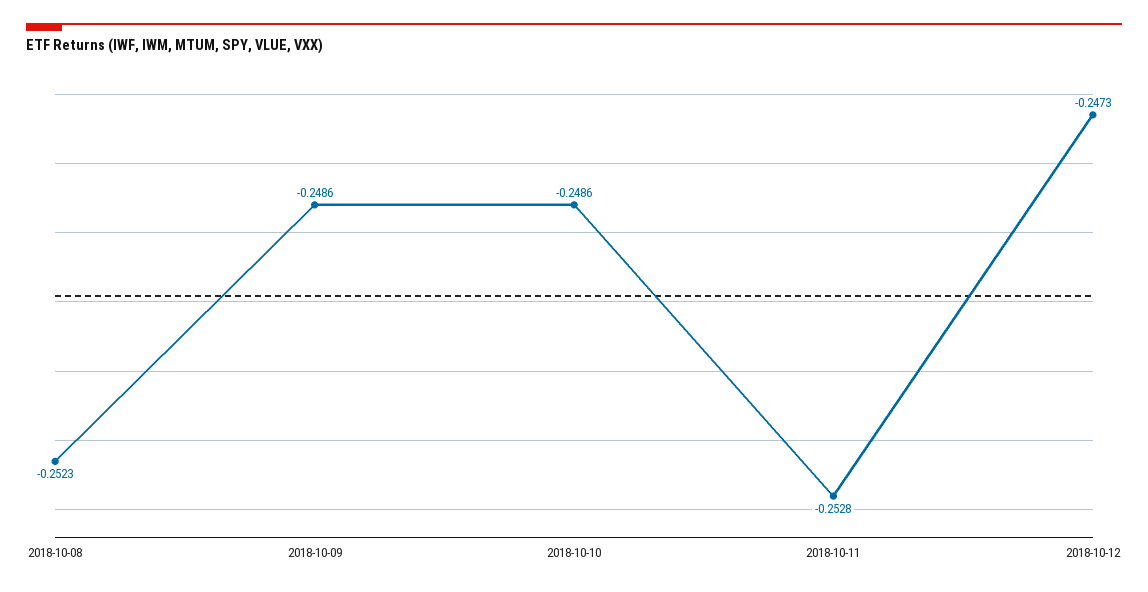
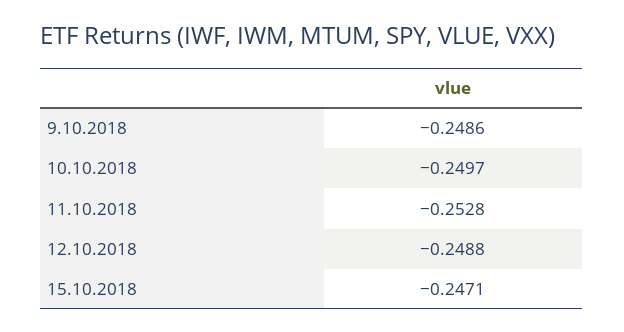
2018-10-08: -0.2523 -> none
2018-10-10: -0.2486 -> -0.2497
2018-10-12: -0.2473 -> -0.2488
15.10.2018: none -> -0.2471

